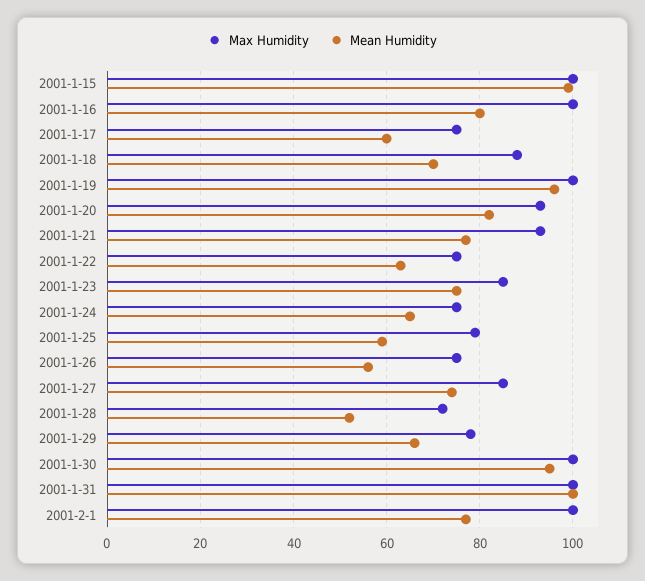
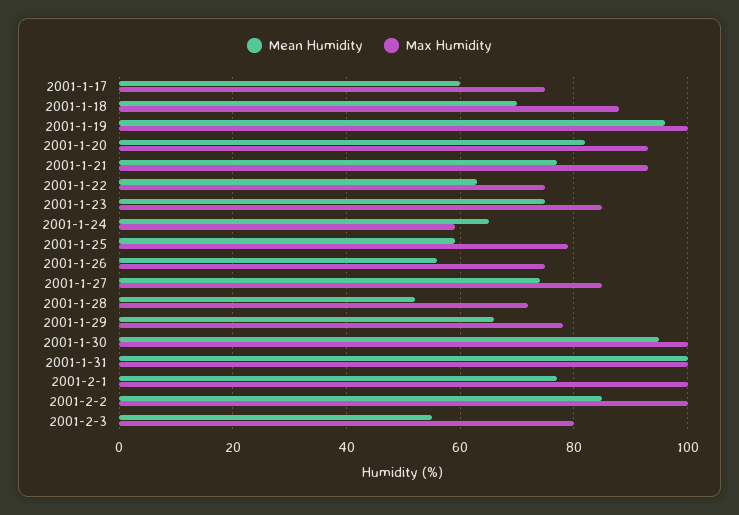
Max Humidity, 2001-1-15: 100 -> none
Mean Humidity, 2001-1-15: 100 -> none
Max Humidity, 2001-1-16: 100 -> none
Mean Humidity, 2001-1-16: 80 -> none
Max Humidity, 2001-1-24: 75 -> 60
Mean Humidity, 2001-2-2: none -> 85
Max Humidity, 2001-2-2: none -> 100
Mean Humidity, 2001-2-3: none -> 55
Max Humidity, 2001-2-3: none -> 80

